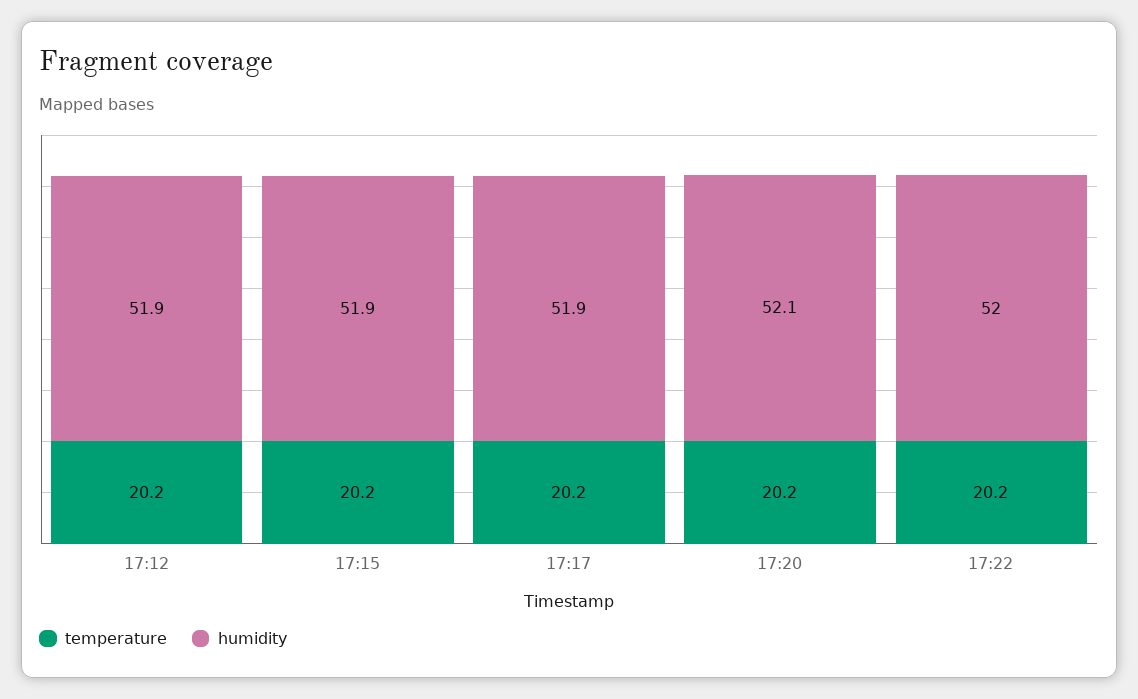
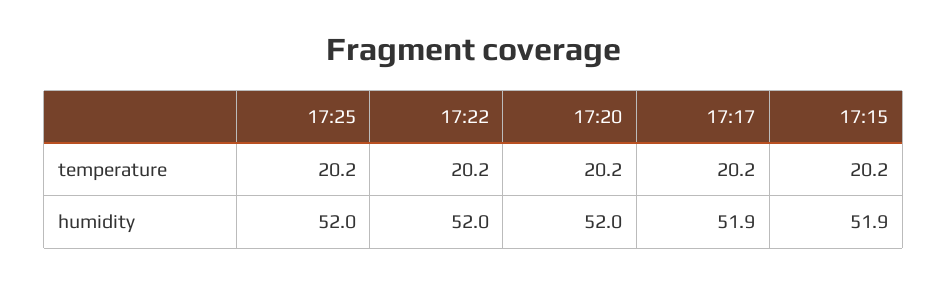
temperature, 17:12: 20.2 -> none
humidity, 17:12: 51.9 -> none
humidity, 17:20: 52.1 -> 52
temperature, 17:25: none -> 20.2
humidity, 17:25: none -> 52

